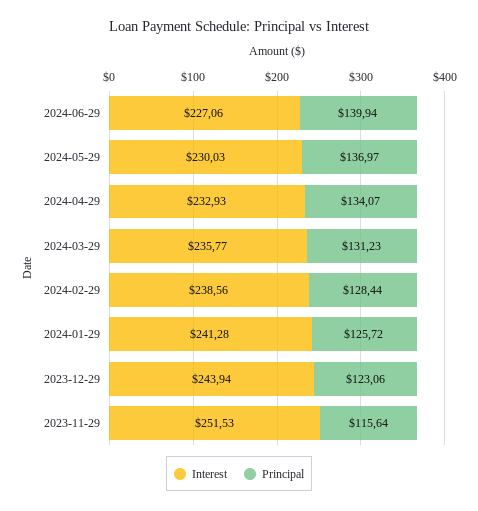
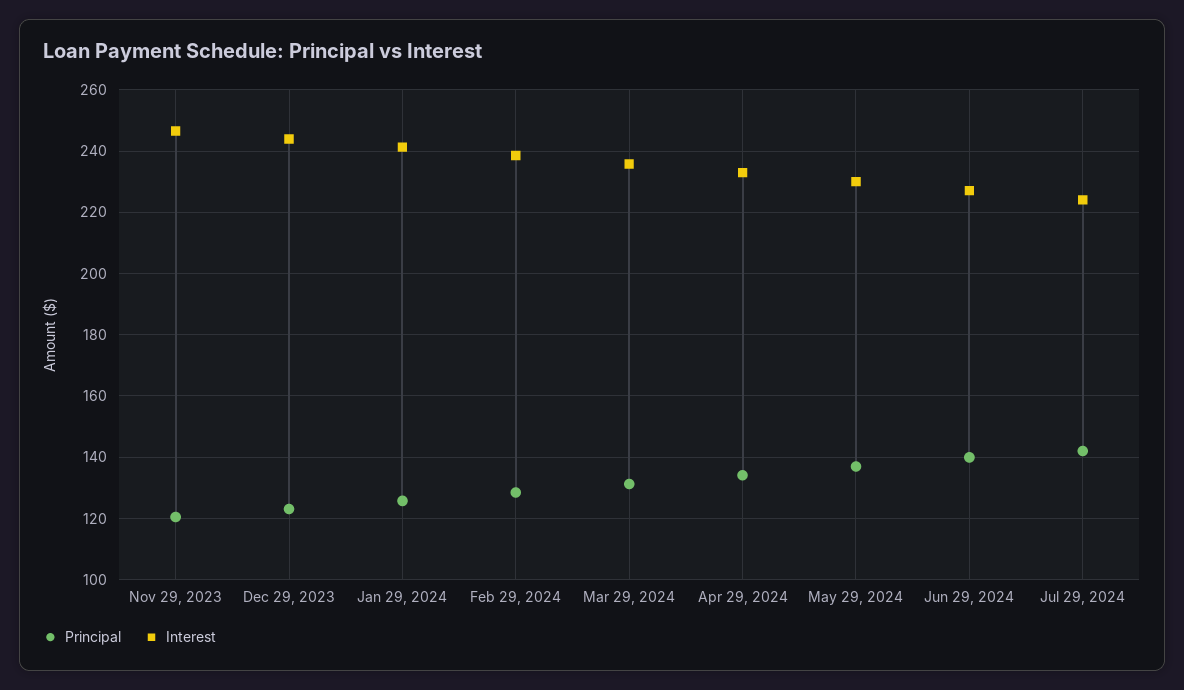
Interest, 2023-11-29: 251.53 -> 246
Principal, 2023-11-29: 115.64 -> 120
Principal, Jul 29, 2024: none -> 142
Interest, Jul 29, 2024: none -> 224

